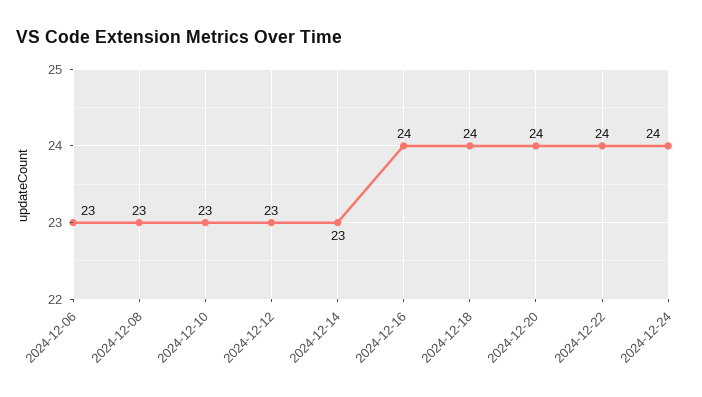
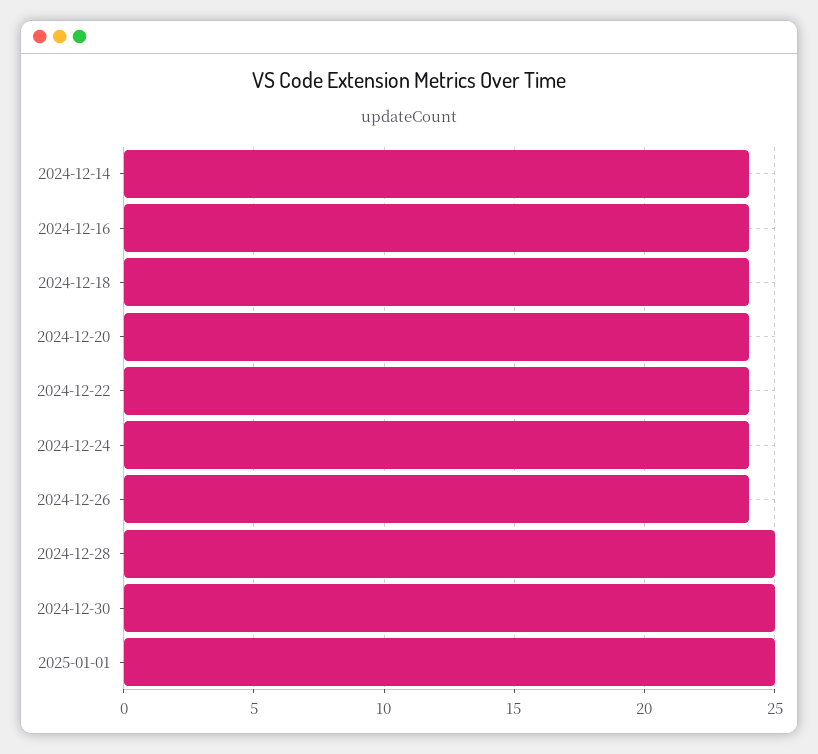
2024-12-06: 23 -> none
2024-12-08: 23 -> none
2024-12-10: 23 -> none
2024-12-12: 23 -> none
2024-12-14: 23 -> 24
2024-12-26: none -> 24
2024-12-28: none -> 25
2024-12-30: none -> 25
2025-01-01: none -> 25

